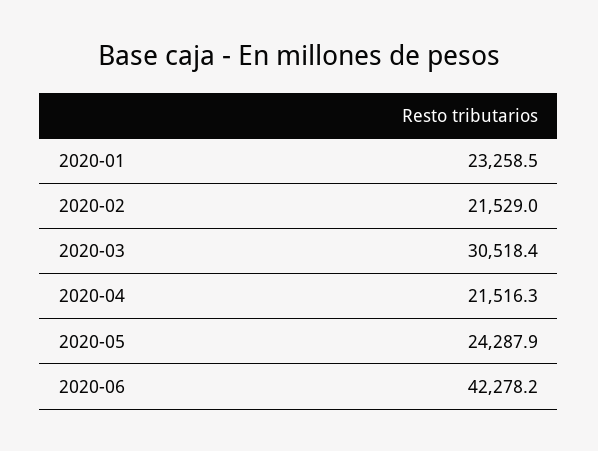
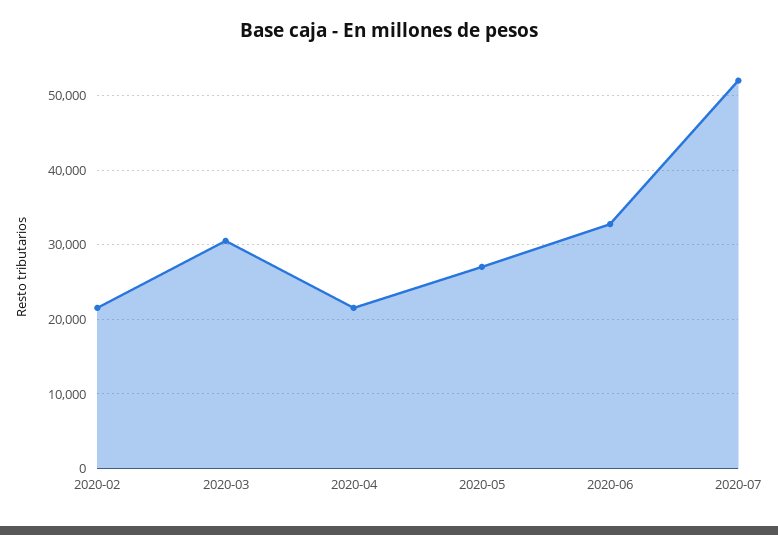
2020-01: 23258.5 -> none
2020-05: 24287.9 -> 27000
2020-06: 42278.2 -> 33000
2020-07: none -> 52000

